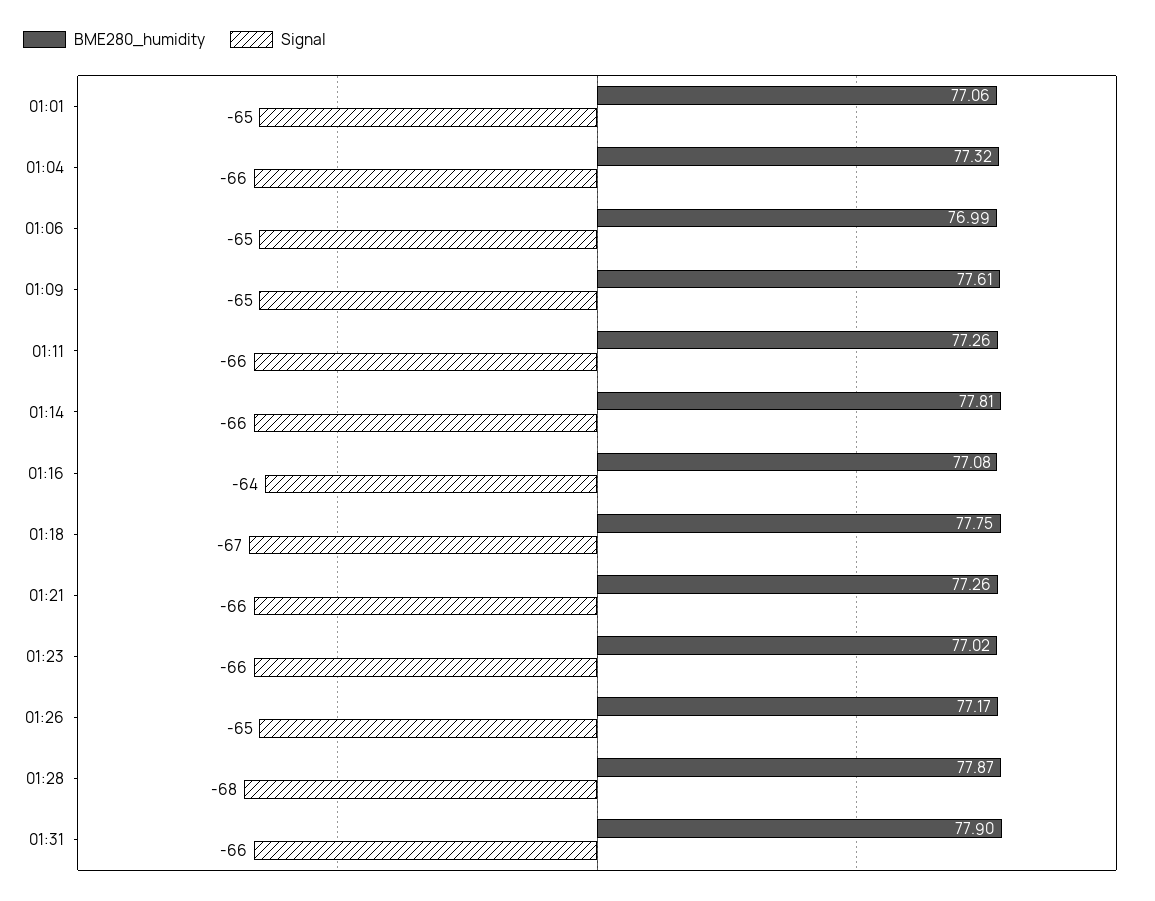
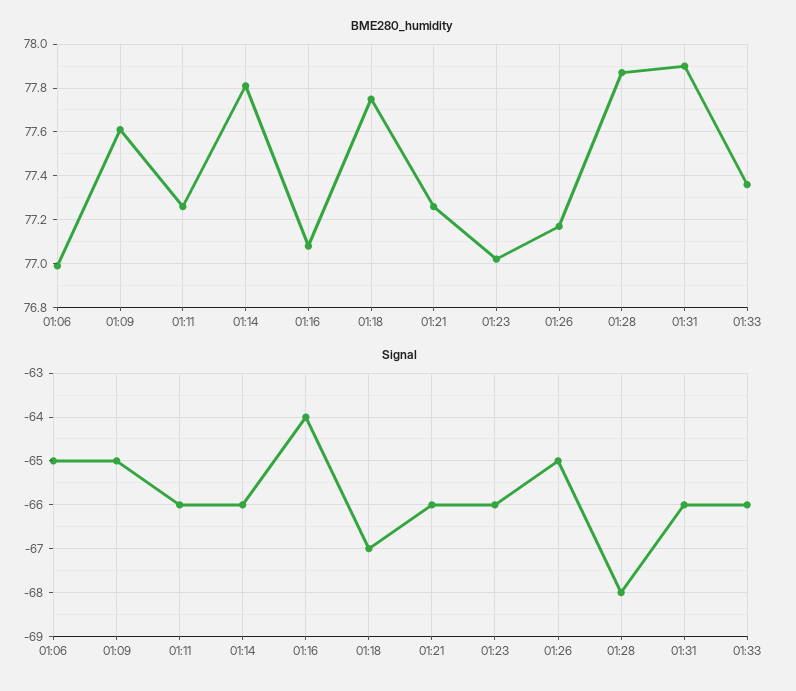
BME280_humidity, 01:01: 77.06 -> none
Signal, 01:01: -65 -> none
BME280_humidity, 01:04: 77.32 -> none
Signal, 01:04: -66 -> none
BME280_humidity, 01:33: none -> 77.35
Signal, 01:33: none -> -66

